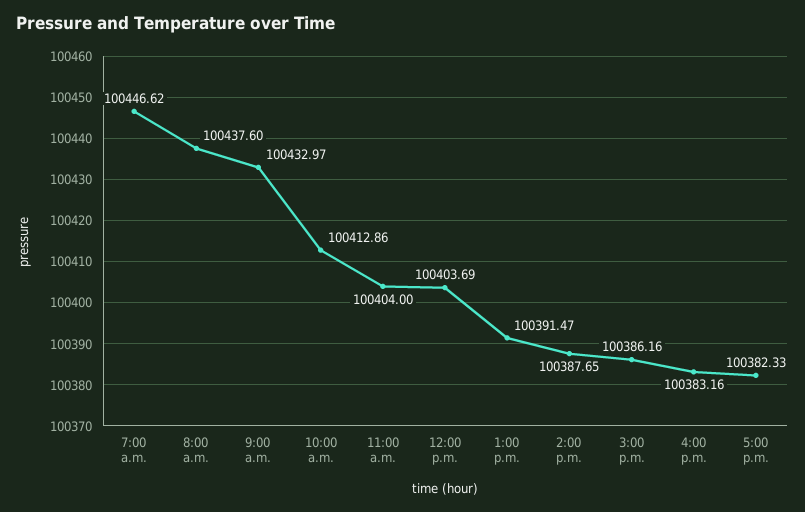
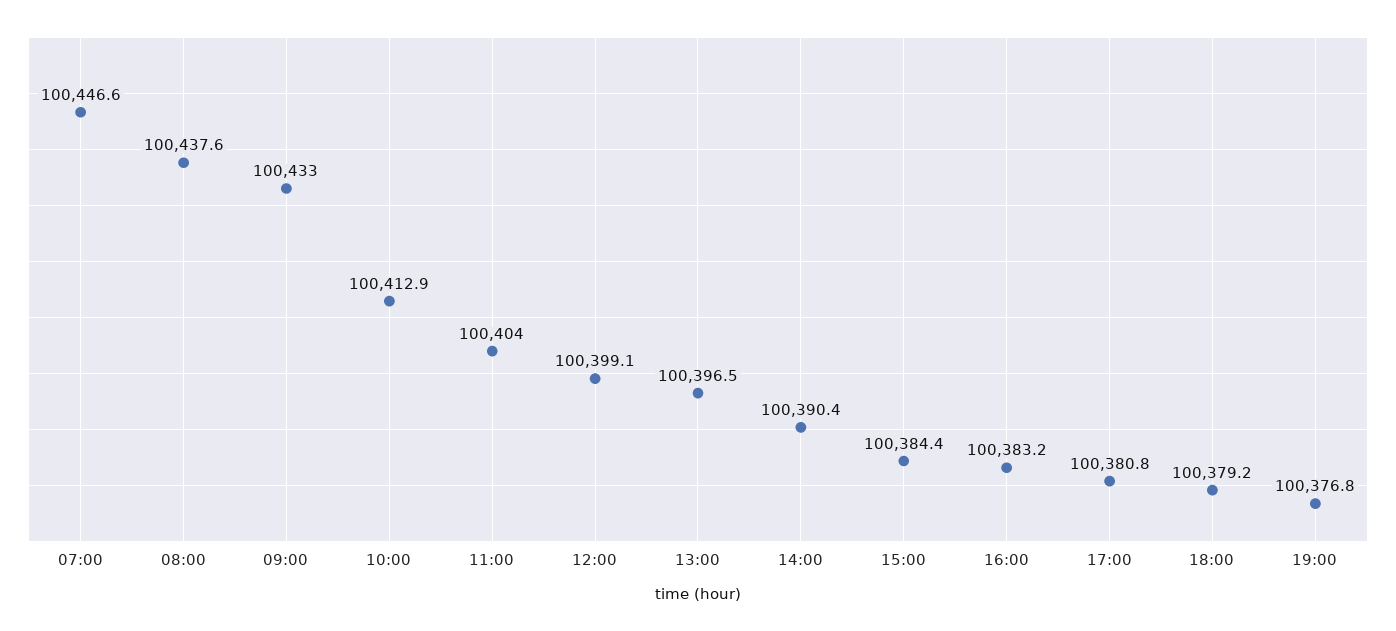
12:00 p.m.: 100403.69 -> 100399.1
1:00 p.m.: 100391.47 -> 100396.5
2:00 p.m.: 100387.65 -> 100390.4
3:00 p.m.: 100386.16 -> 100384.4
5:00 p.m.: 100382.33 -> 100380.8
18:00: none -> 100379.2
19:00: none -> 100376.8

